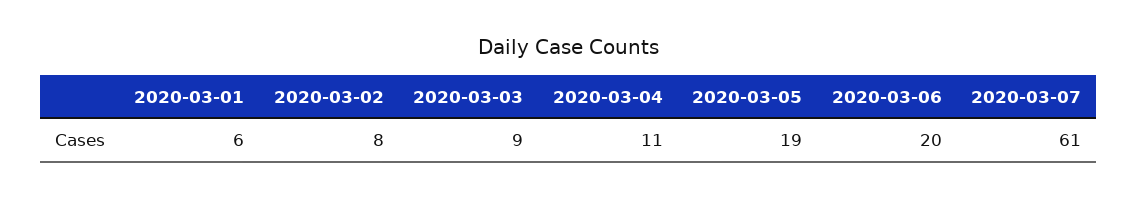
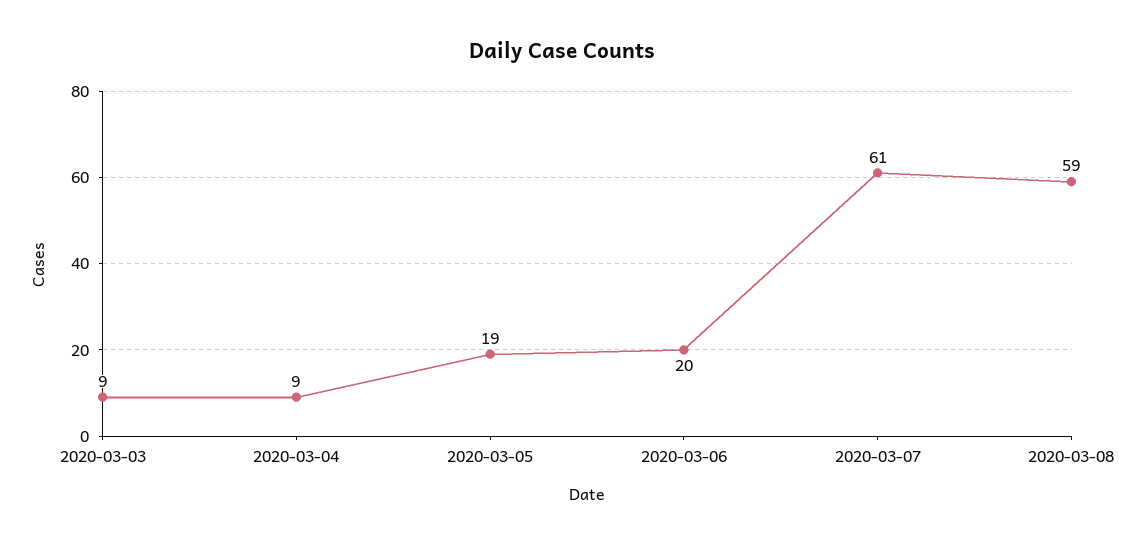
2020-03-01: 6 -> none
2020-03-02: 8 -> none
2020-03-04: 11 -> 9
2020-03-08: none -> 59

